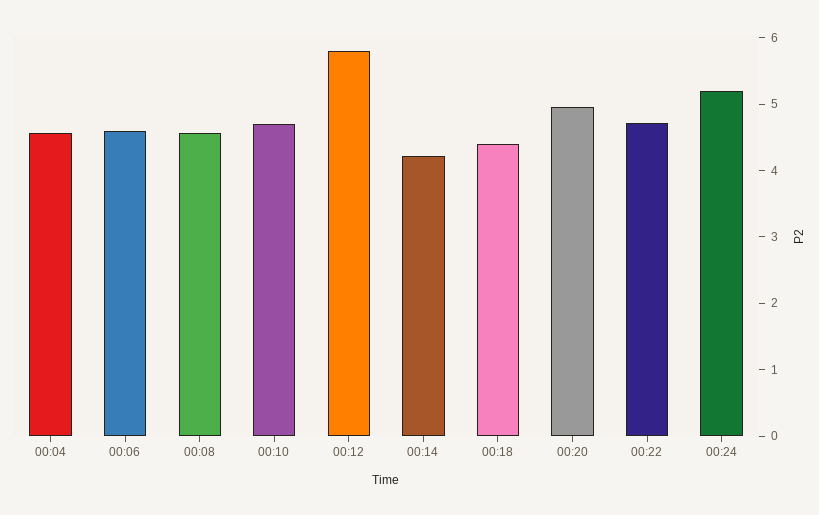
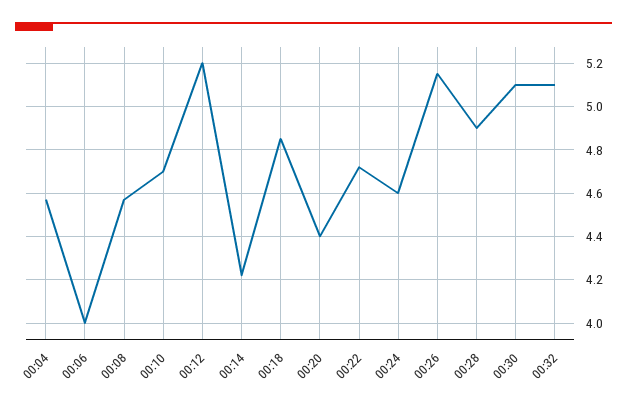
00:06: 4.6 -> 4
00:12: 5.8 -> 5.2
00:18: 4.4 -> 4.85
00:20: 5 -> 4.4
00:24: 5.2 -> 4.6
00:26: none -> 5.15
00:28: none -> 4.9
00:30: none -> 5.1
00:32: none -> 5.1

